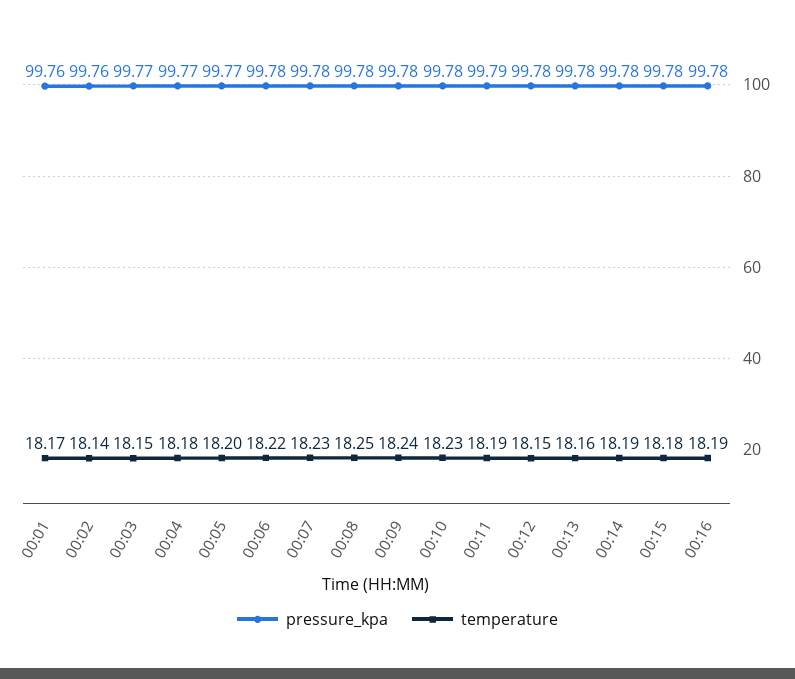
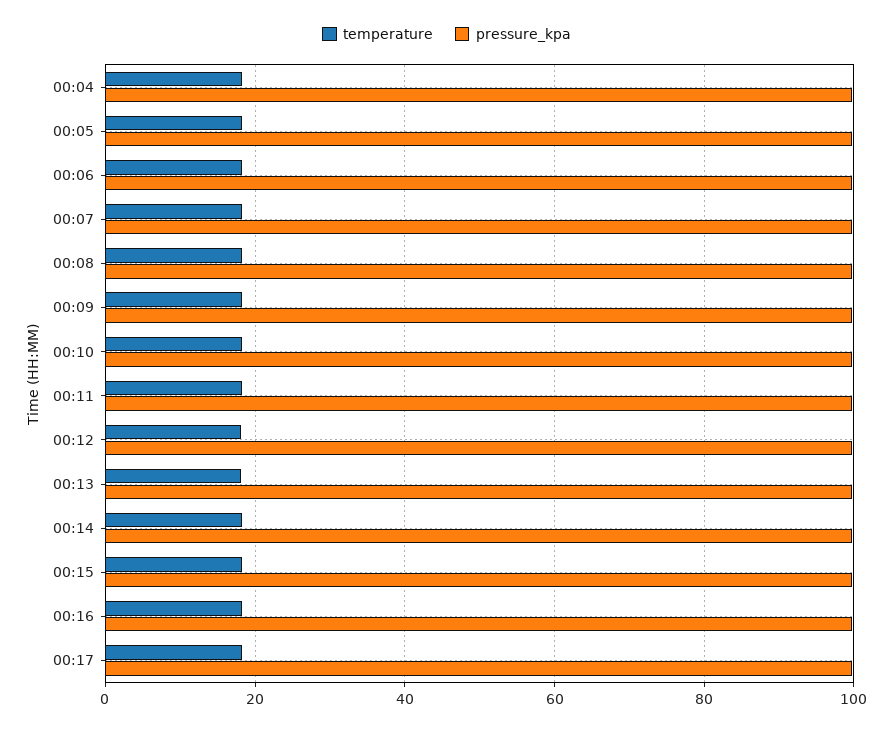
pressure_kpa, 00:01: 99.76 -> none
temperature, 00:01: 18.17 -> none
pressure_kpa, 00:02: 99.76 -> none
temperature, 00:02: 18.14 -> none
pressure_kpa, 00:03: 99.77 -> none
temperature, 00:03: 18.15 -> none
temperature, 00:17: none -> 18
pressure_kpa, 00:17: none -> 100

